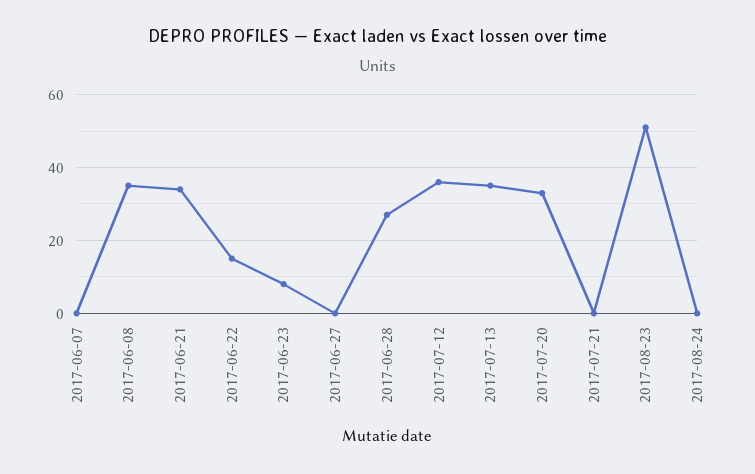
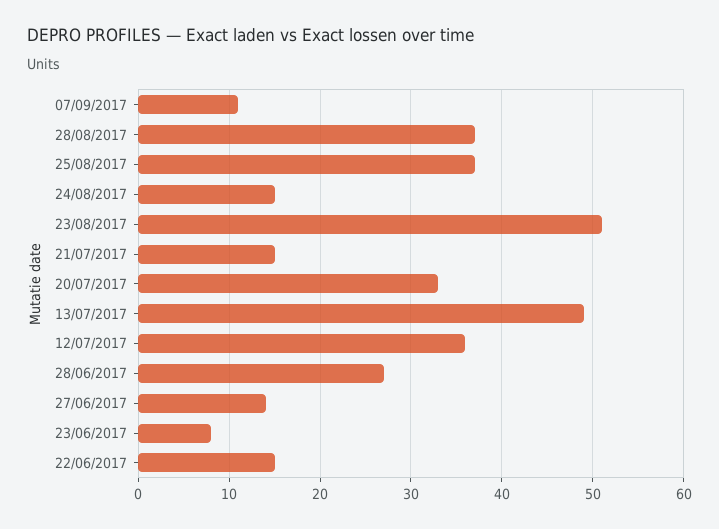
2017-06-07: 0 -> none
2017-06-08: 35 -> none
2017-06-21: 35 -> none
2017-06-27: 0 -> 14
2017-07-13: 35 -> 49
2017-07-21: 0 -> 15
2017-08-24: 0 -> 15
07/09/2017: none -> 11
28/08/2017: none -> 37
25/08/2017: none -> 37

